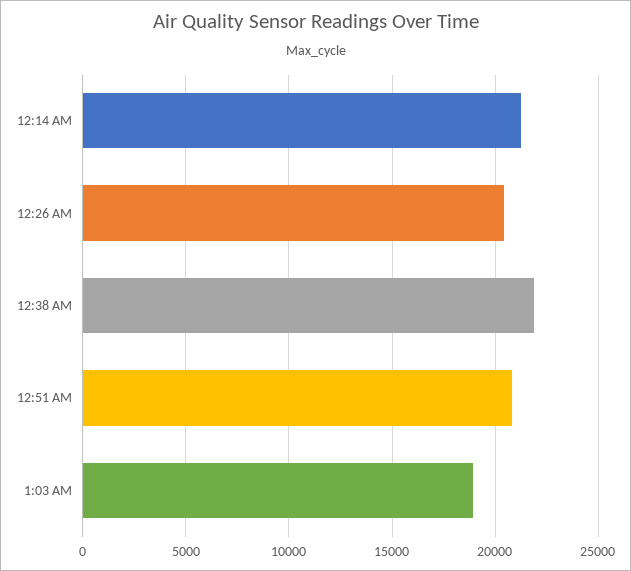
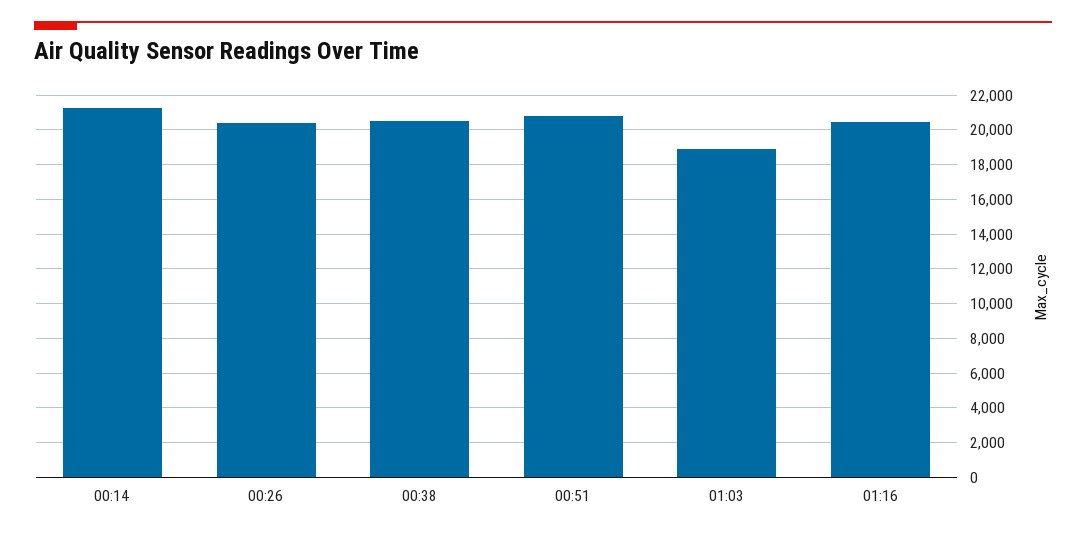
12:38 AM: 22000 -> 20500
01:16: none -> 20500

